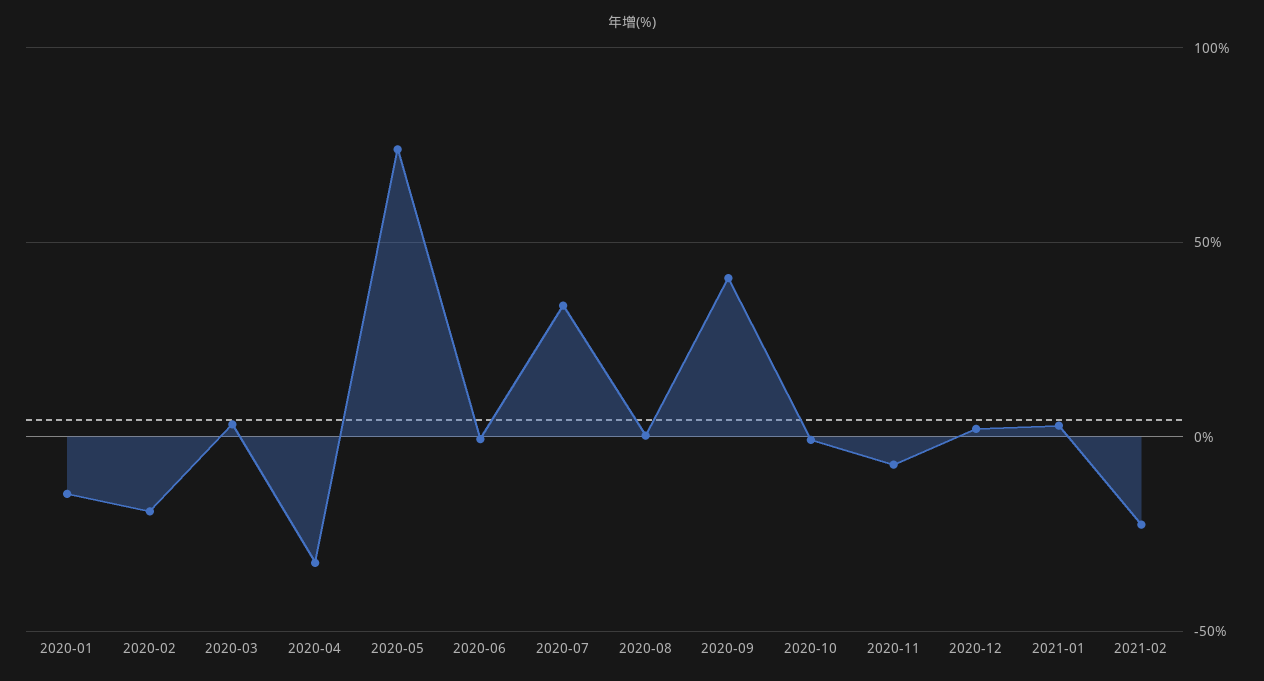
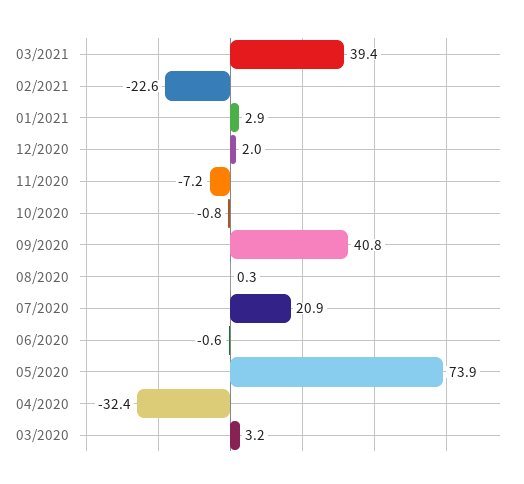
2020-01: -15 -> none
2020-02: -20 -> none
2020-07: 35 -> 20.9
03/2021: none -> 39.4

